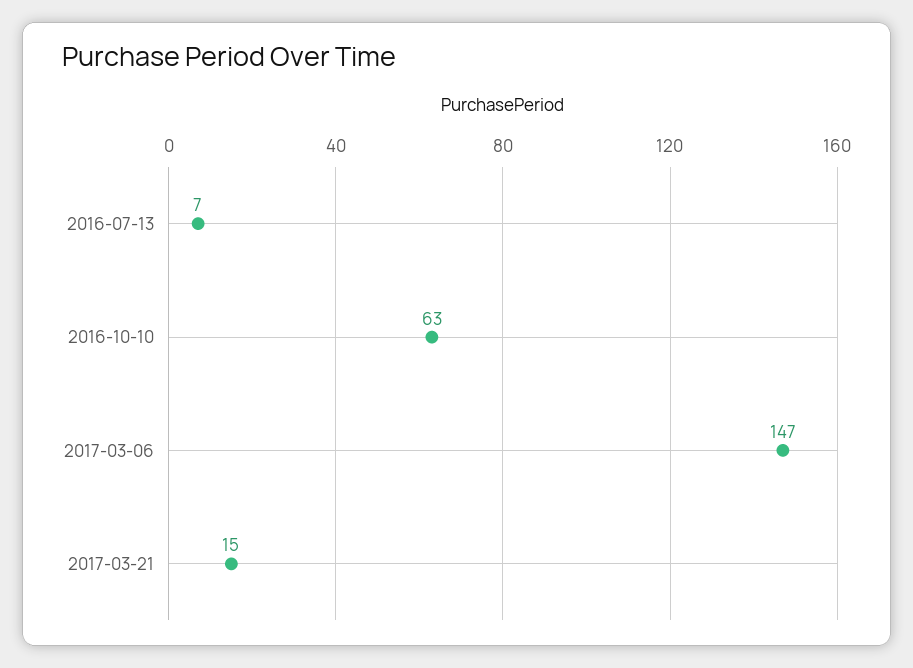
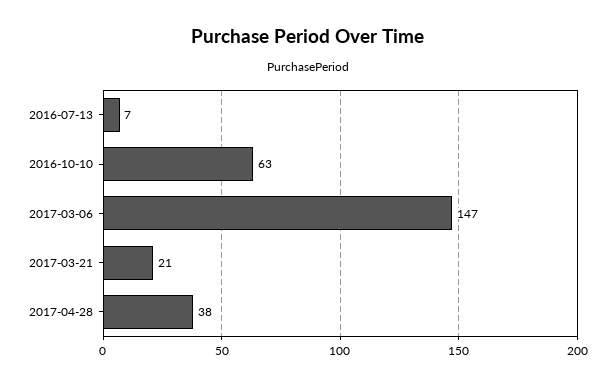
2017-03-21: 15 -> 21
2017-04-28: none -> 38

